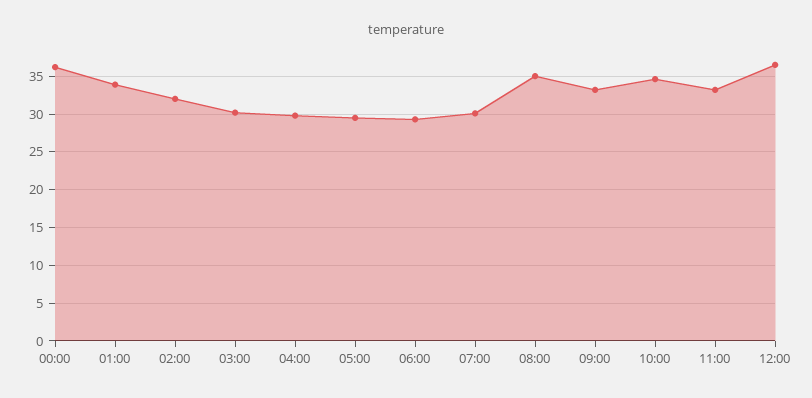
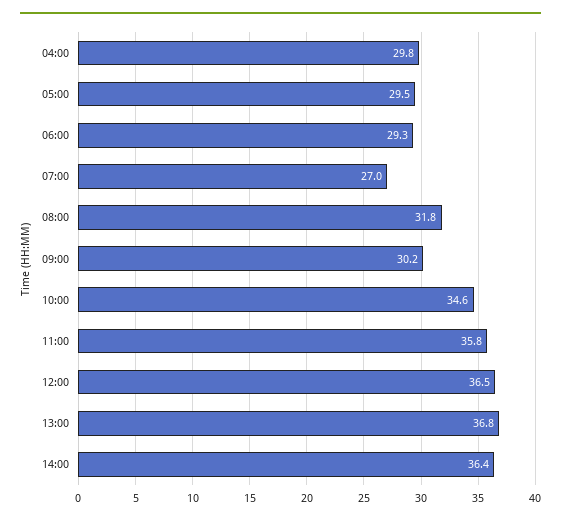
00:00: 36 -> none
01:00: 34 -> none
02:00: 32 -> none
03:00: 30 -> none
07:00: 30 -> 27
08:00: 35 -> 31.8
09:00: 33 -> 30.2
11:00: 33 -> 35.8
13:00: none -> 36.8
14:00: none -> 36.4

